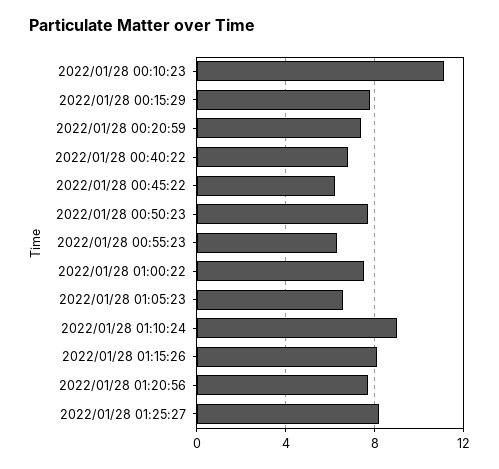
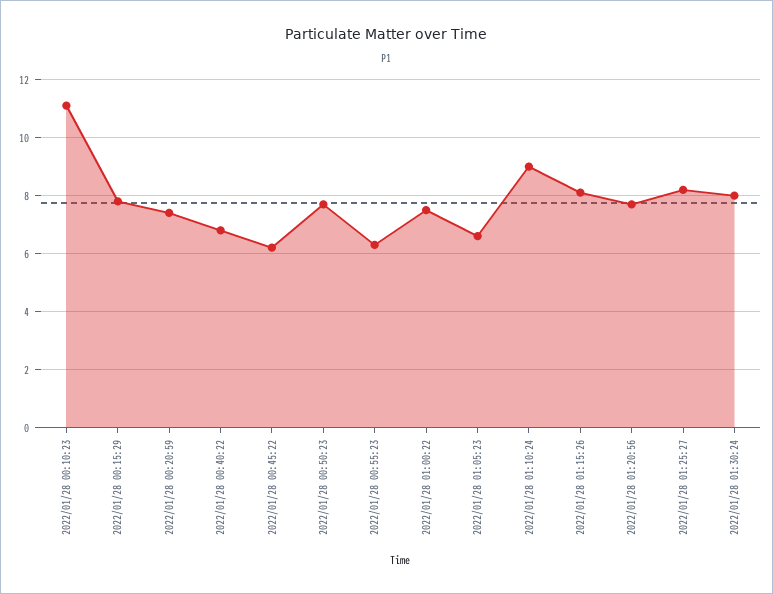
2022/01/28 01:30:24: none -> 8

